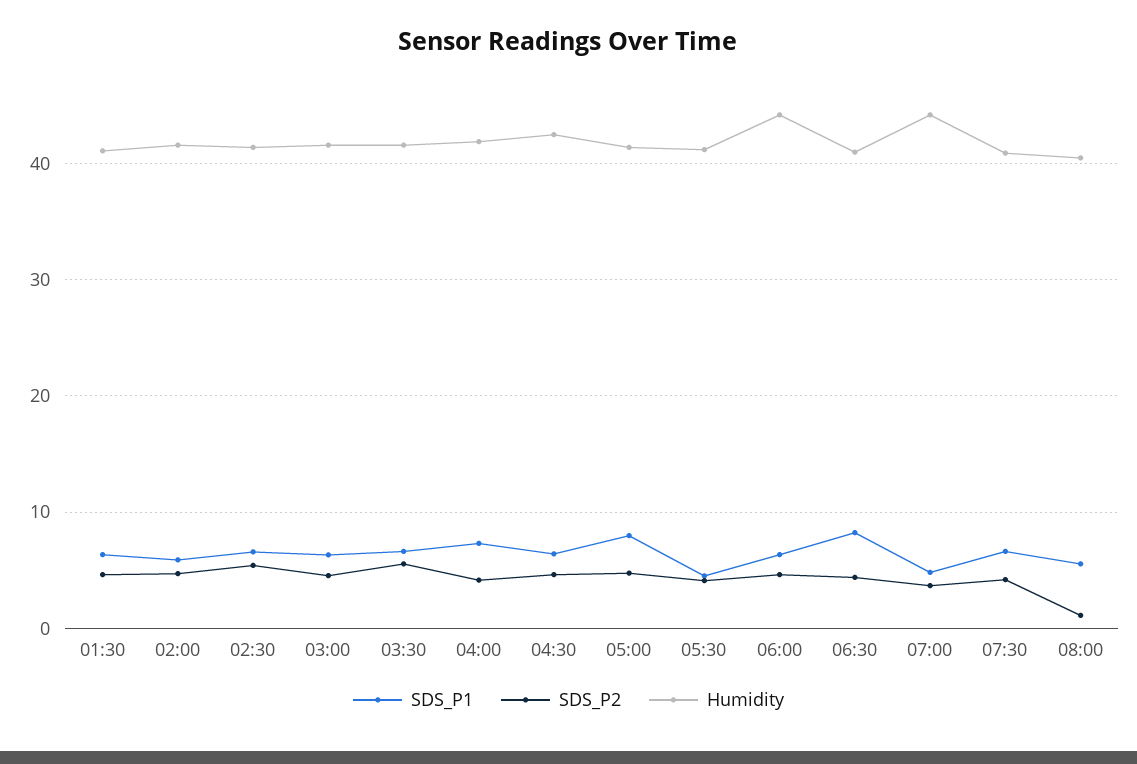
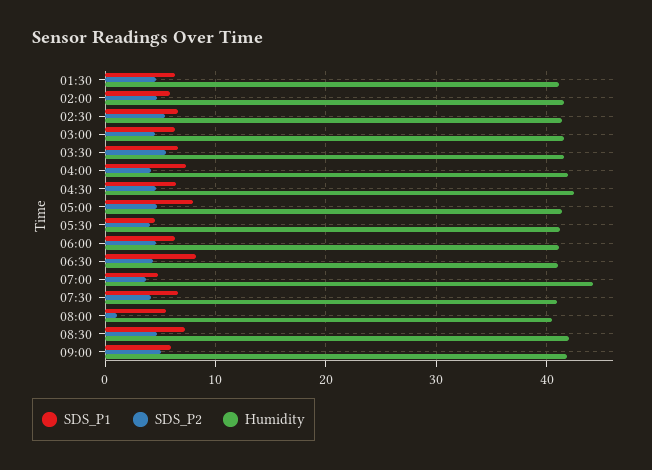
Humidity, 06:00: 44 -> 41
SDS_P1, 08:30: none -> 7
SDS_P2, 08:30: none -> 5
Humidity, 08:30: none -> 42
SDS_P1, 09:00: none -> 6
SDS_P2, 09:00: none -> 5
Humidity, 09:00: none -> 42

